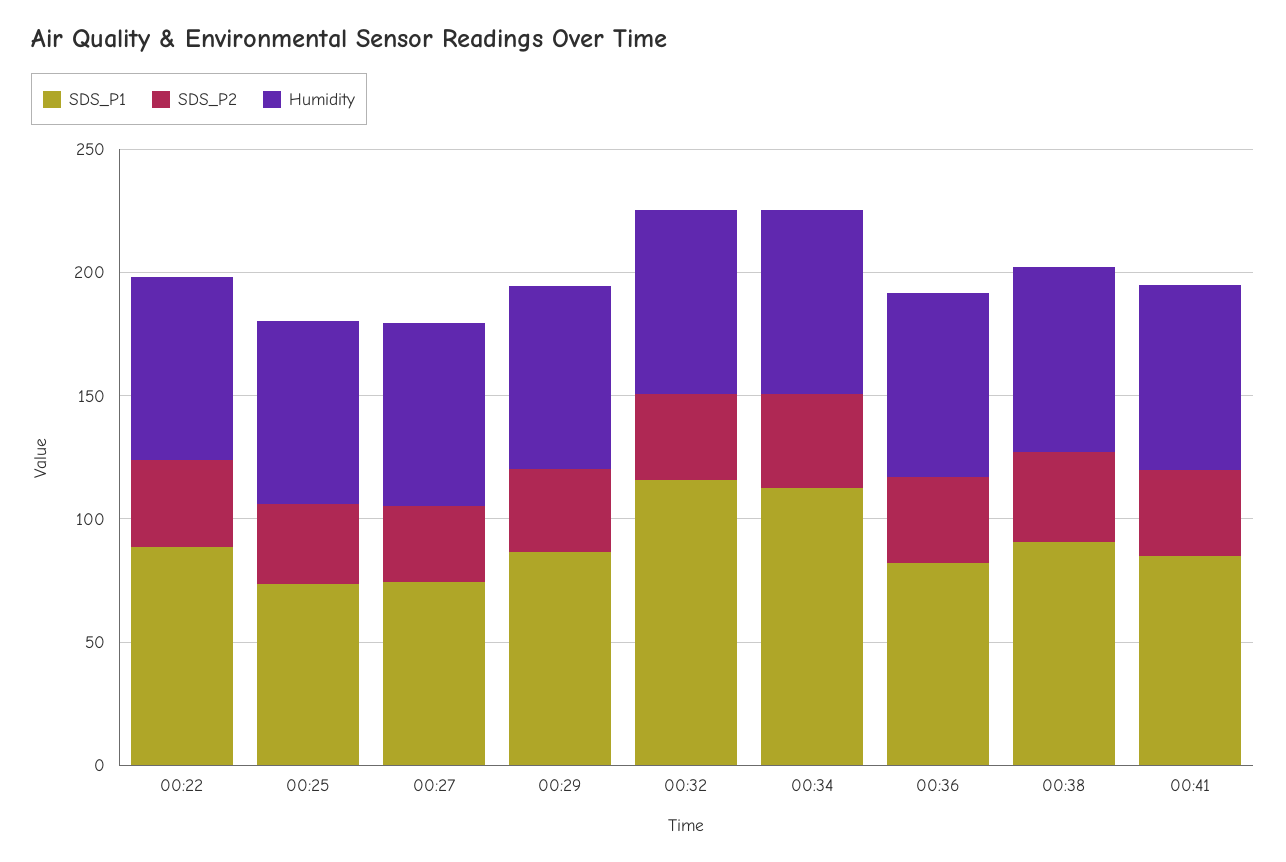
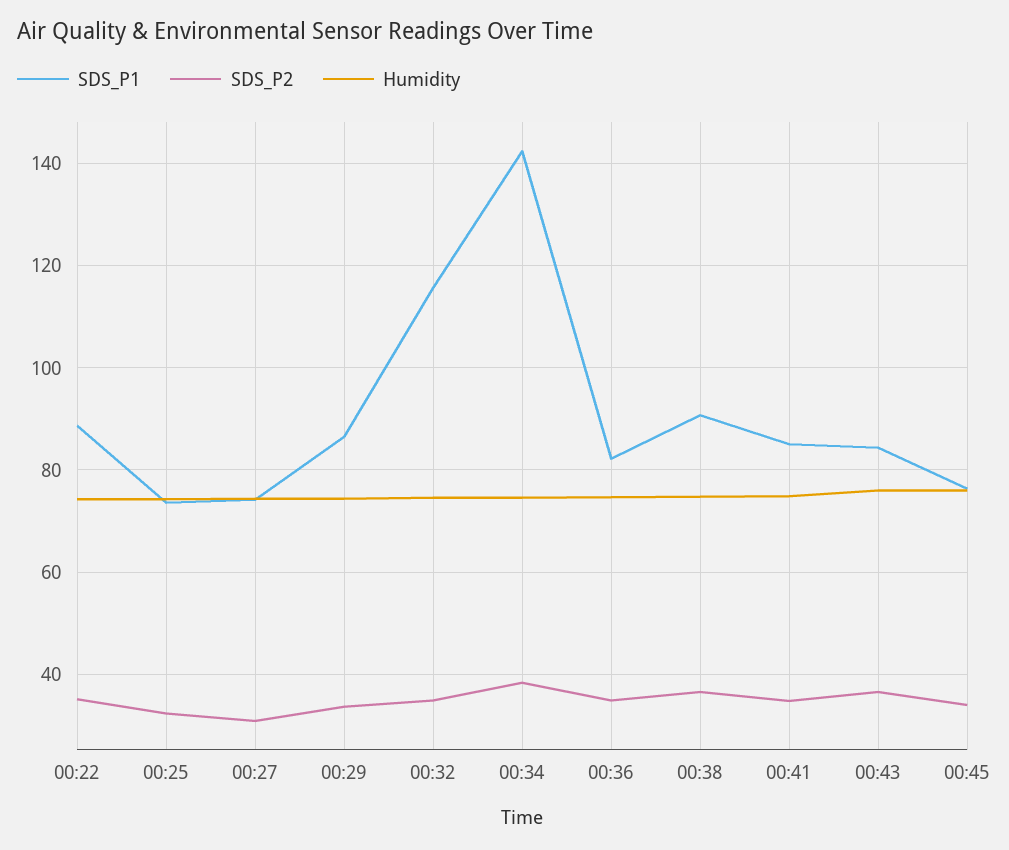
SDS_P1, 00:34: 110 -> 142
SDS_P1, 00:43: none -> 84
SDS_P2, 00:43: none -> 36
Humidity, 00:43: none -> 76
SDS_P1, 00:45: none -> 76
SDS_P2, 00:45: none -> 34
Humidity, 00:45: none -> 76

